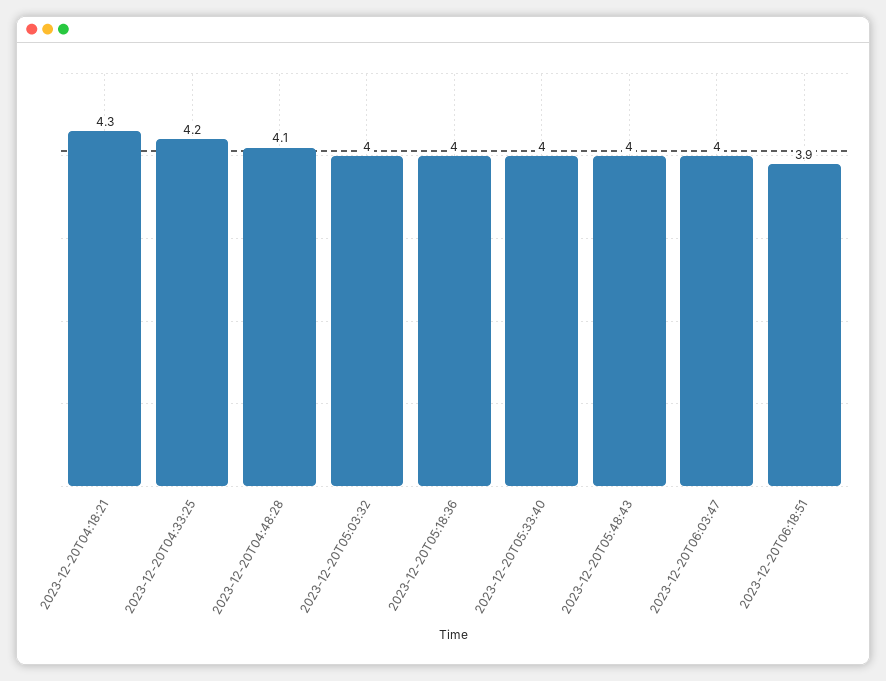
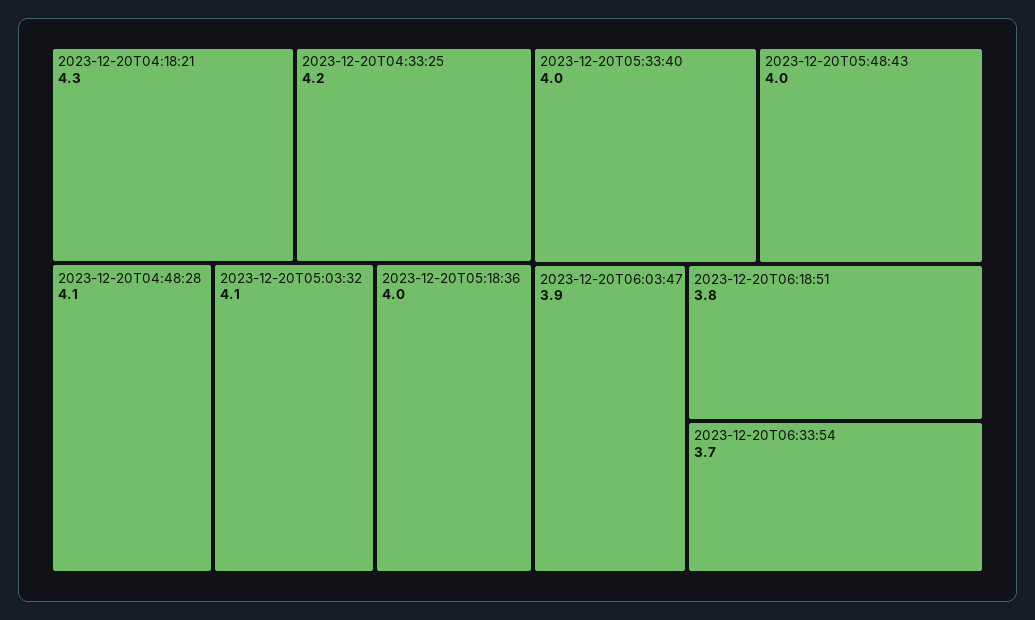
2023-12-20T05:03:32: 4 -> 4.1
2023-12-20T06:03:47: 4 -> 3.9
2023-12-20T06:18:51: 3.9 -> 3.8
2023-12-20T06:33:54: none -> 3.7

